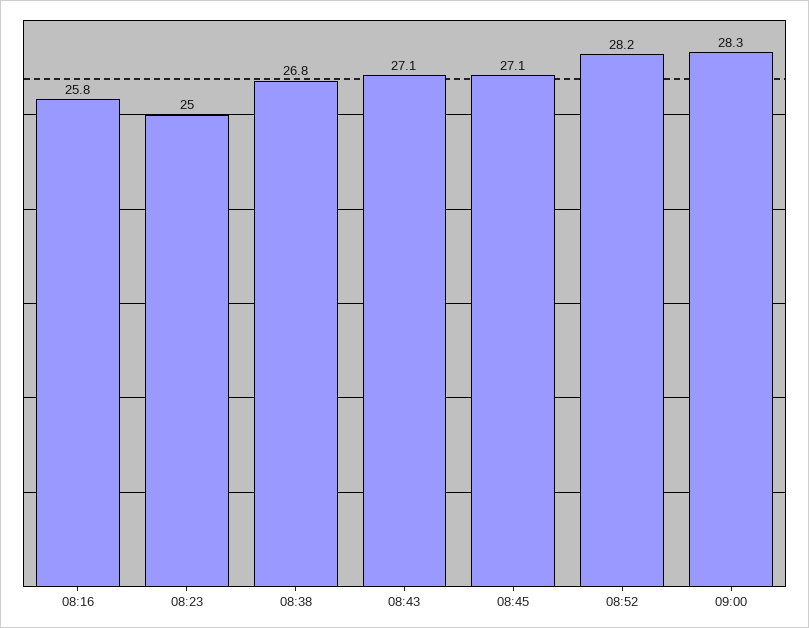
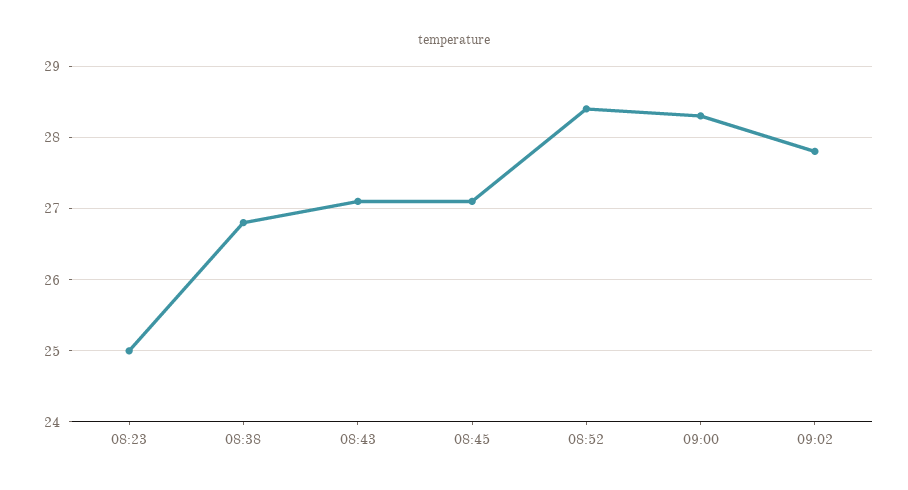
08:16: 25.8 -> none
08:52: 28.2 -> 28.4
09:02: none -> 27.8

